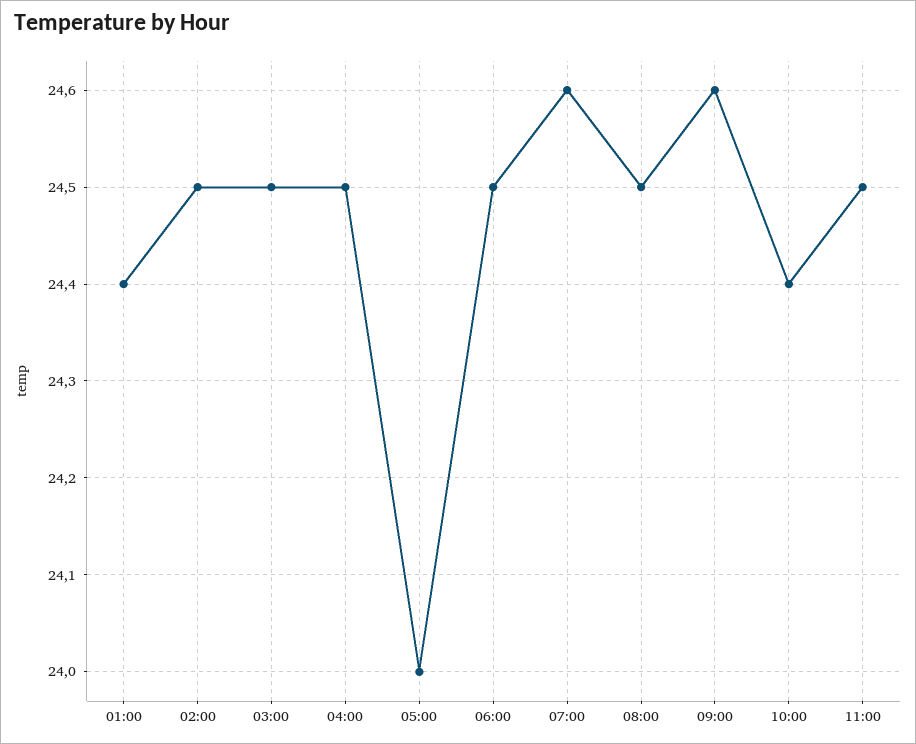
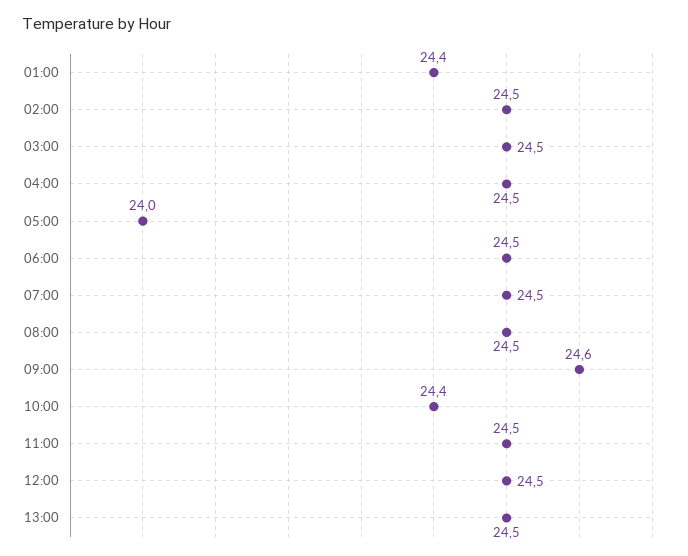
07:00: 24.6 -> 24.5
12:00: none -> 24.5
13:00: none -> 24.5

